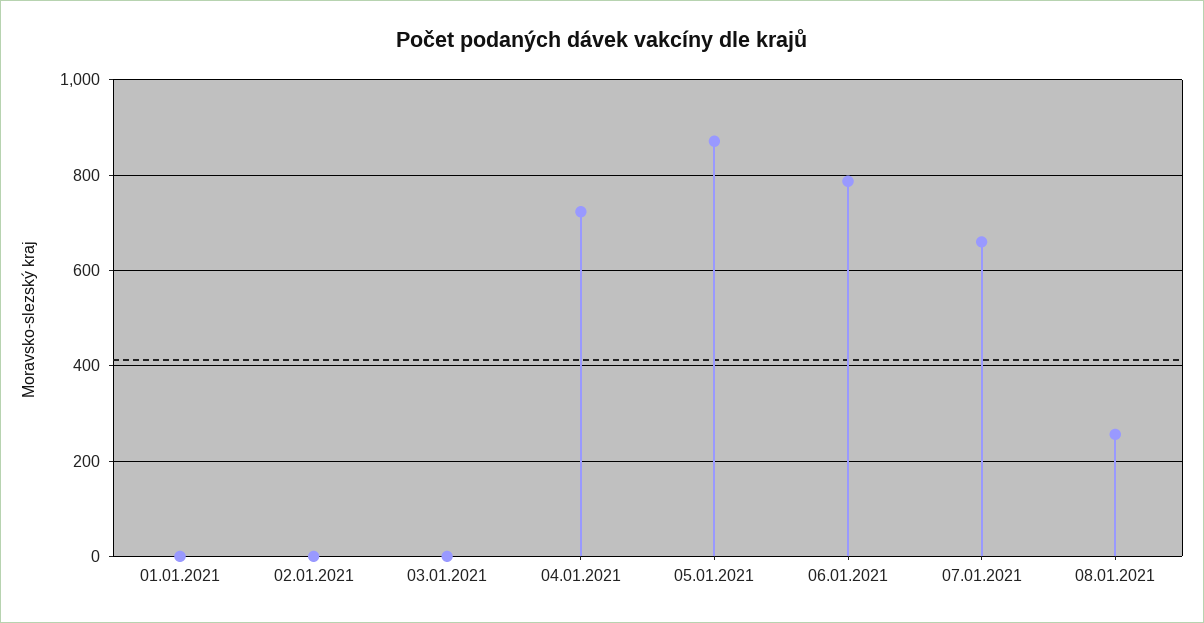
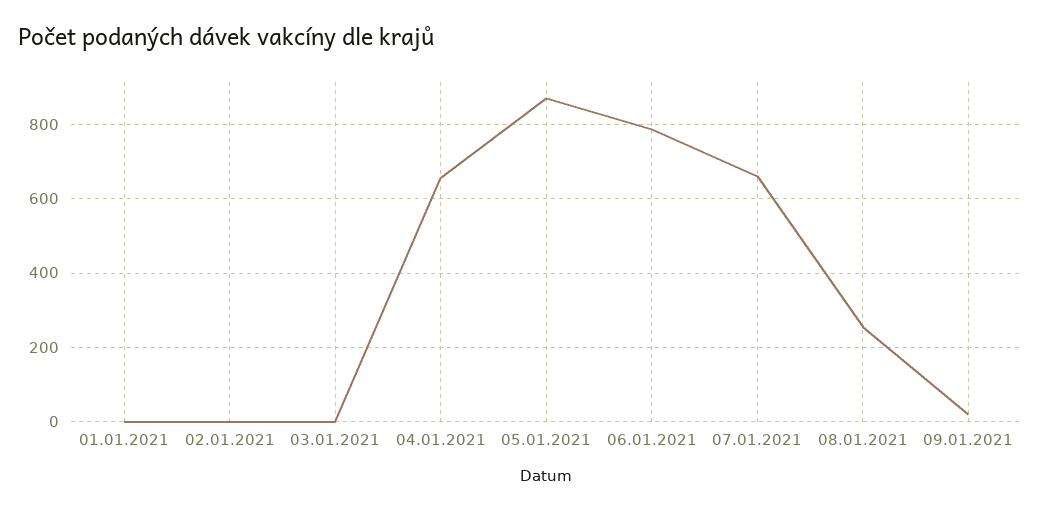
04.01.2021: 720 -> 660
09.01.2021: none -> 20

